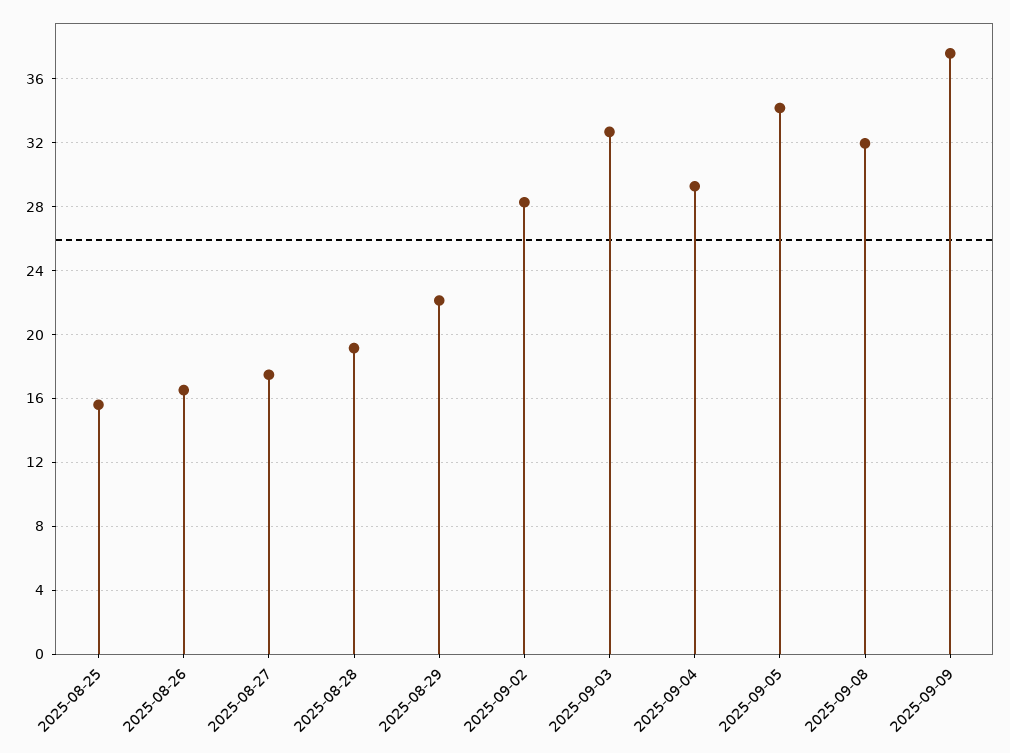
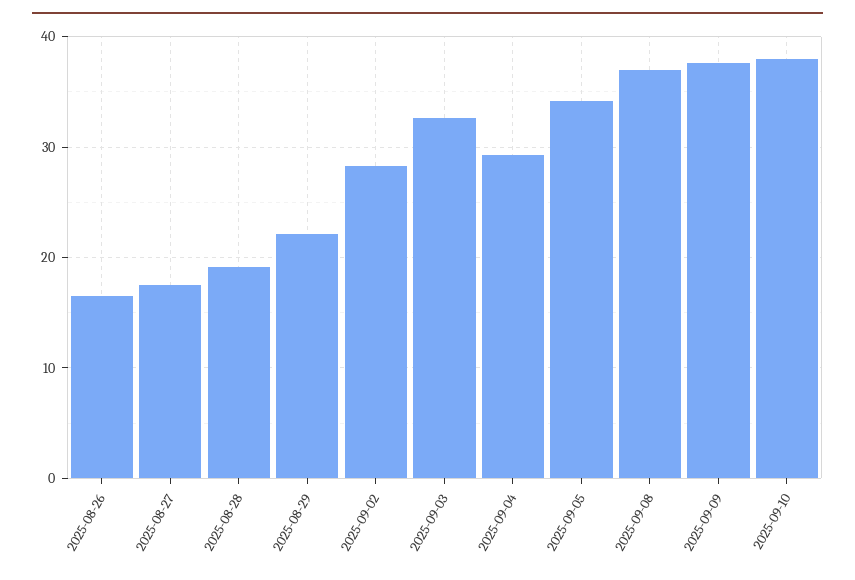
2025-08-25: 15.5 -> none
2025-09-08: 32 -> 37
2025-09-10: none -> 38

